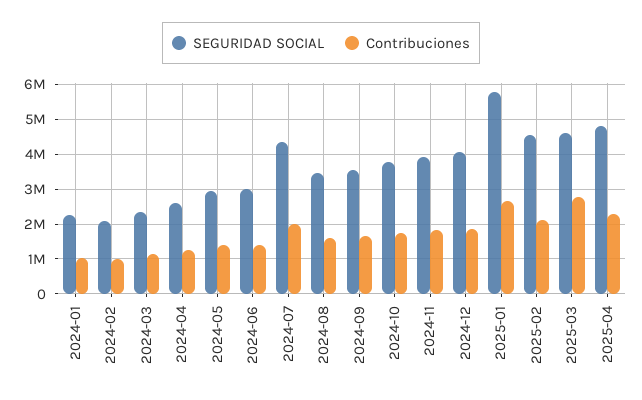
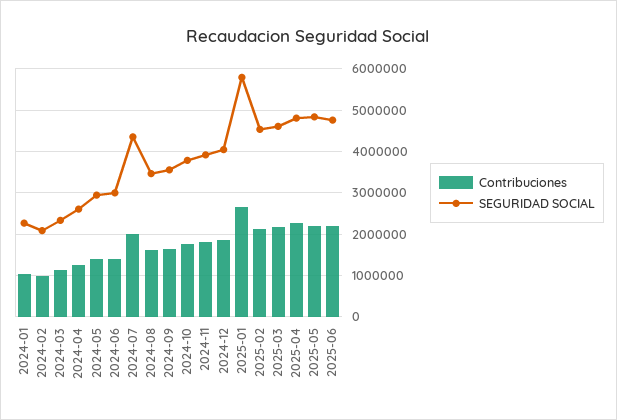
Contribuciones, 2025-03: 2800000 -> 2200000
Contribuciones, 2025-05: none -> 2200000
SEGURIDAD SOCIAL, 2025-05: none -> 4800000
Contribuciones, 2025-06: none -> 2200000
SEGURIDAD SOCIAL, 2025-06: none -> 4800000

